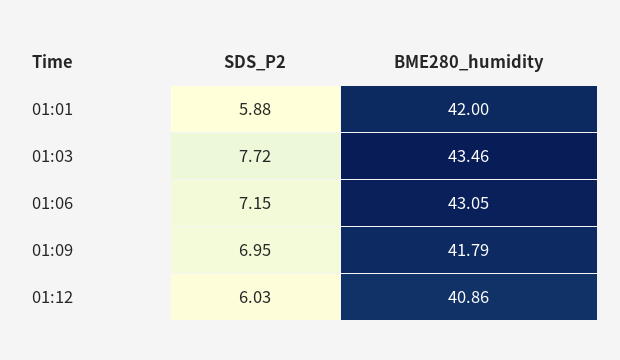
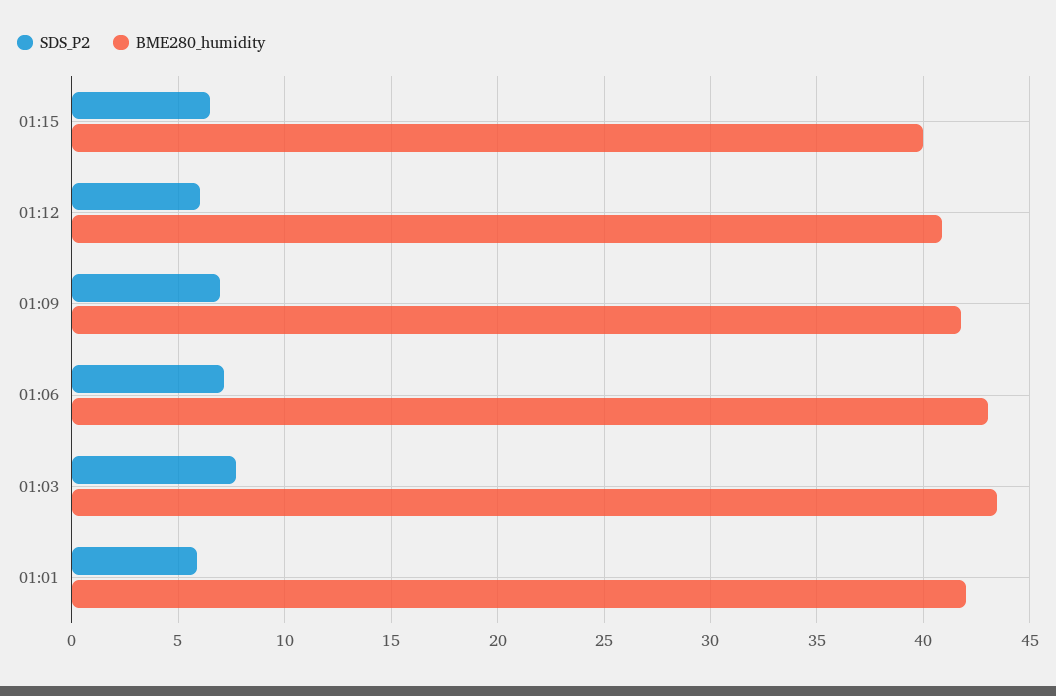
SDS_P2, 01:15: none -> 6.5
BME280_humidity, 01:15: none -> 40

